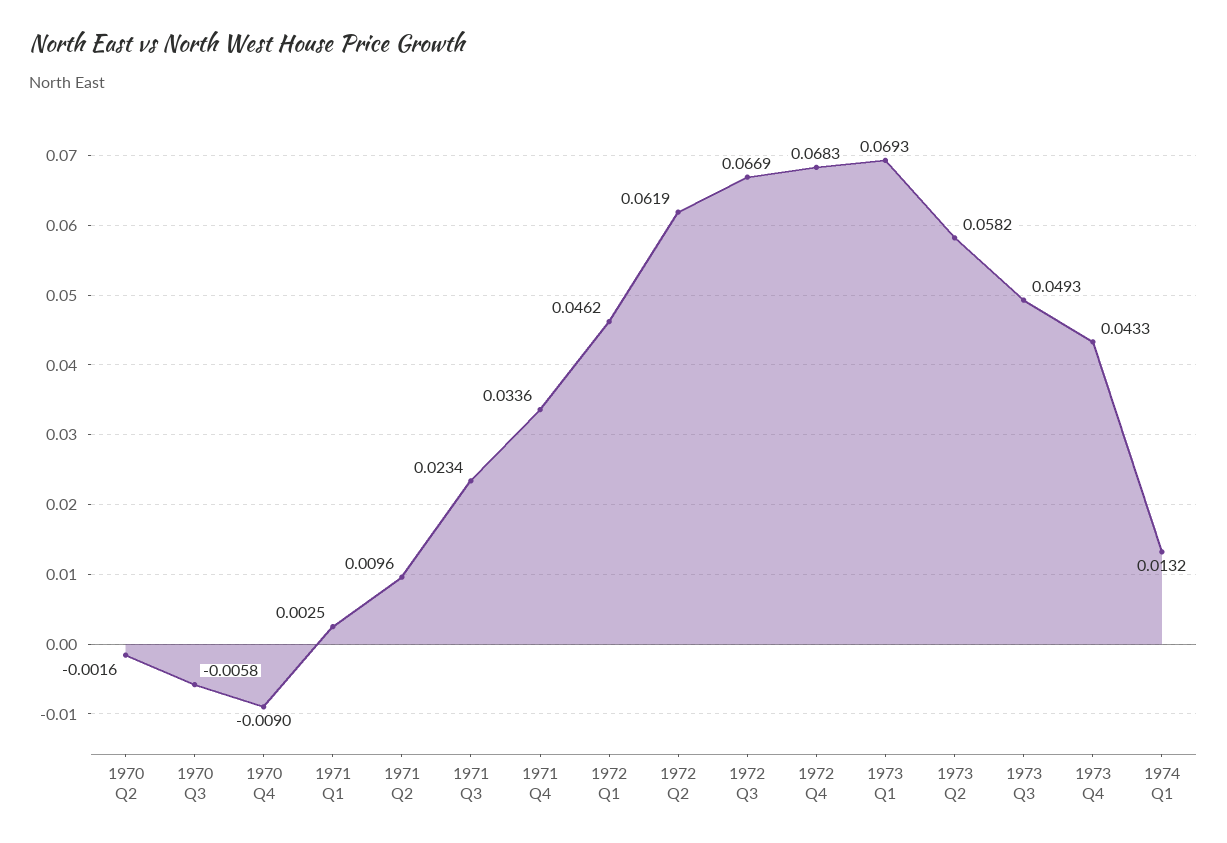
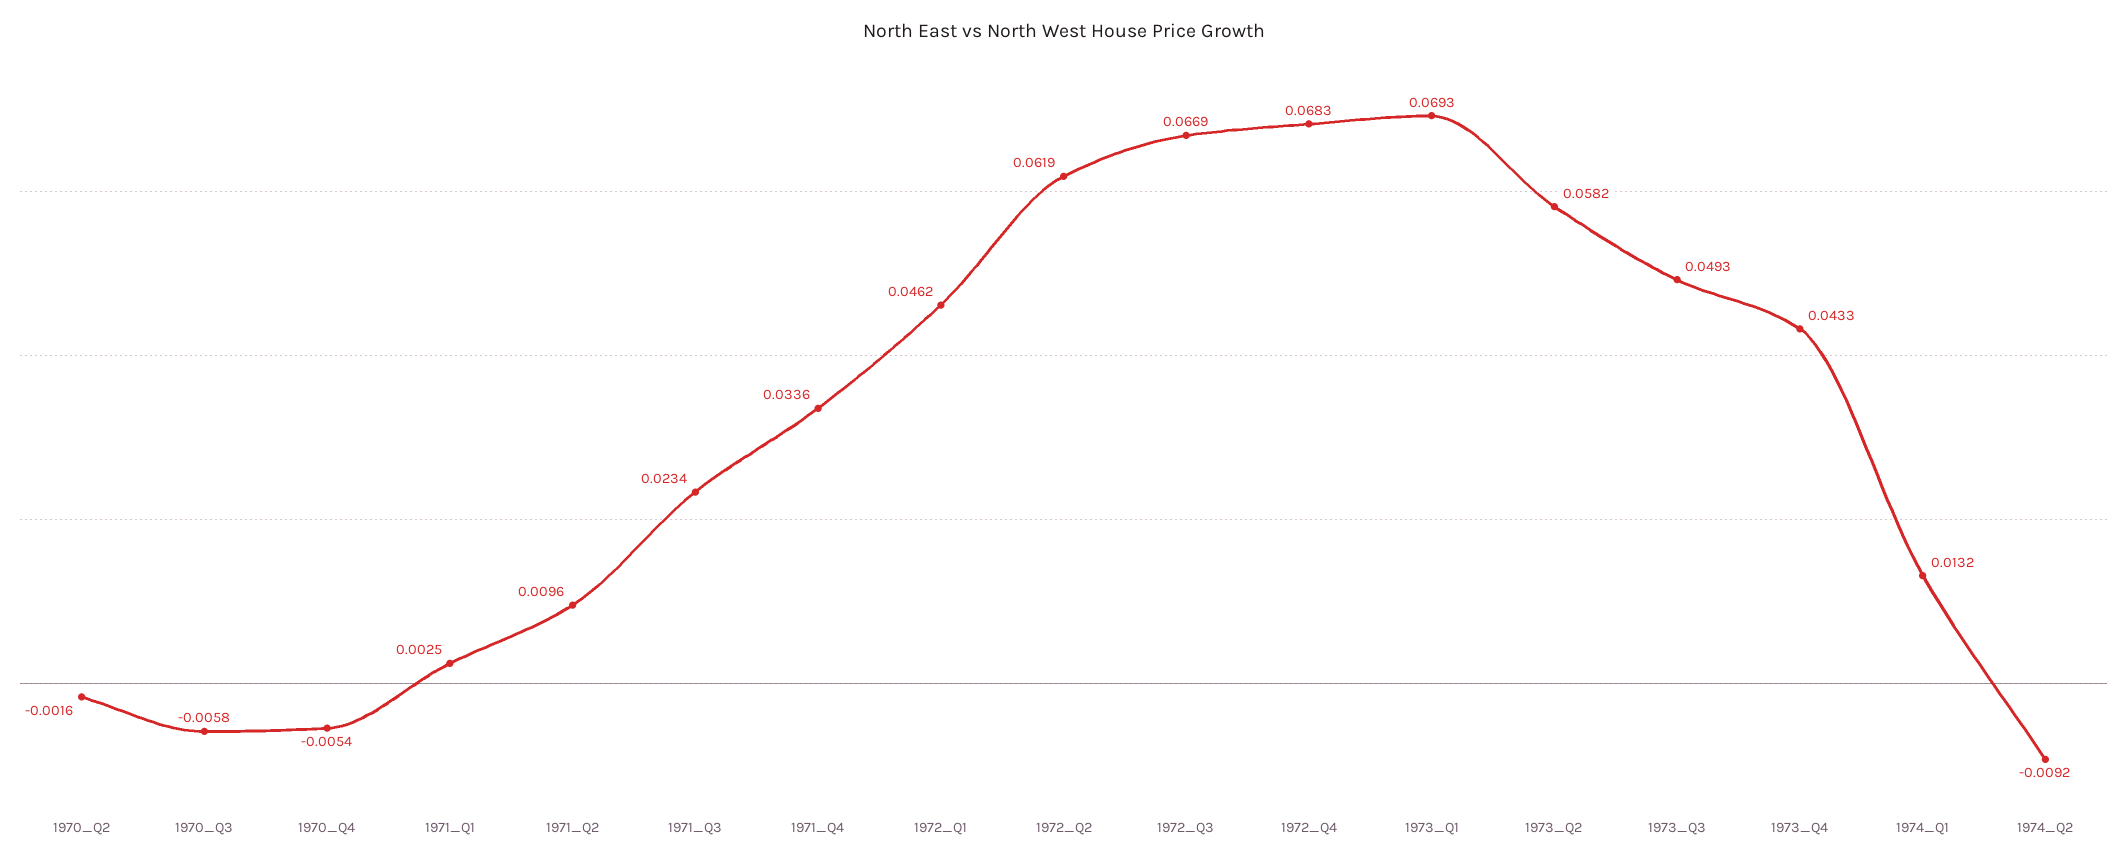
1970 Q4: -0.009 -> -0.0054
1974_Q2: none -> -0.0092

